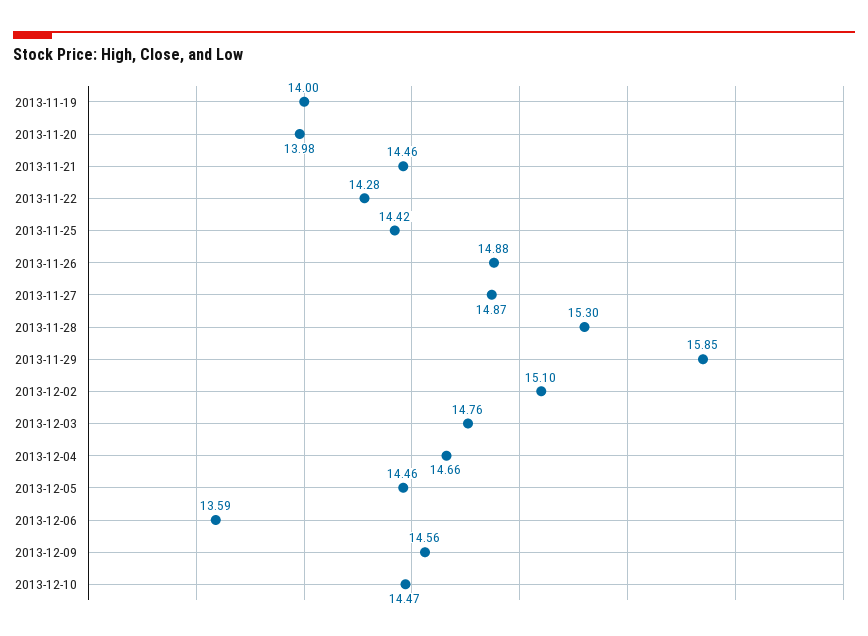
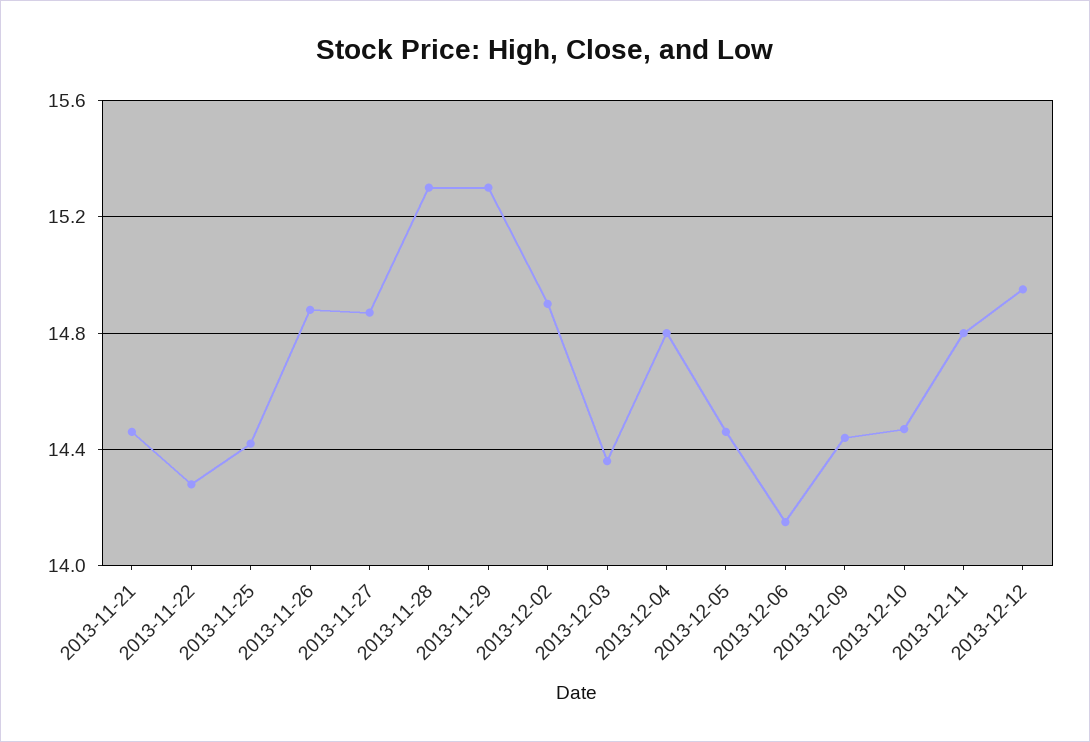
2013-11-19: 14 -> none
2013-11-20: 13.98 -> none
2013-11-29: 15.85 -> 15.3
2013-12-02: 15.1 -> 14.9
2013-12-03: 14.76 -> 14.35
2013-12-04: 14.66 -> 14.8
2013-12-06: 13.59 -> 14.15
2013-12-09: 14.56 -> 14.45
2013-12-11: none -> 14.8
2013-12-12: none -> 14.95

